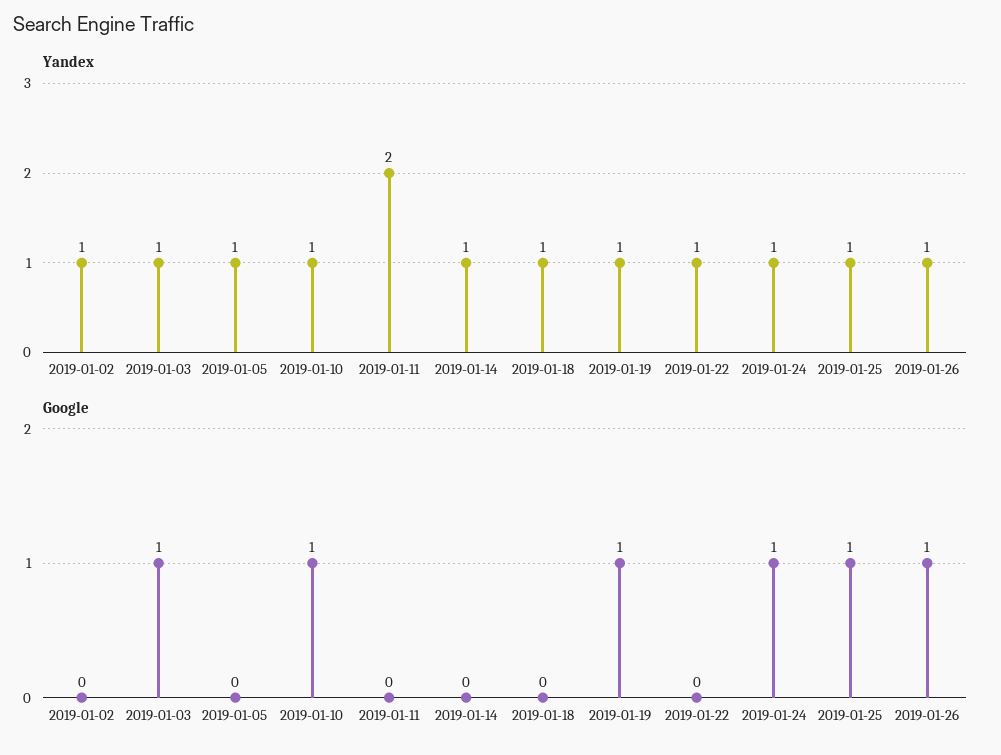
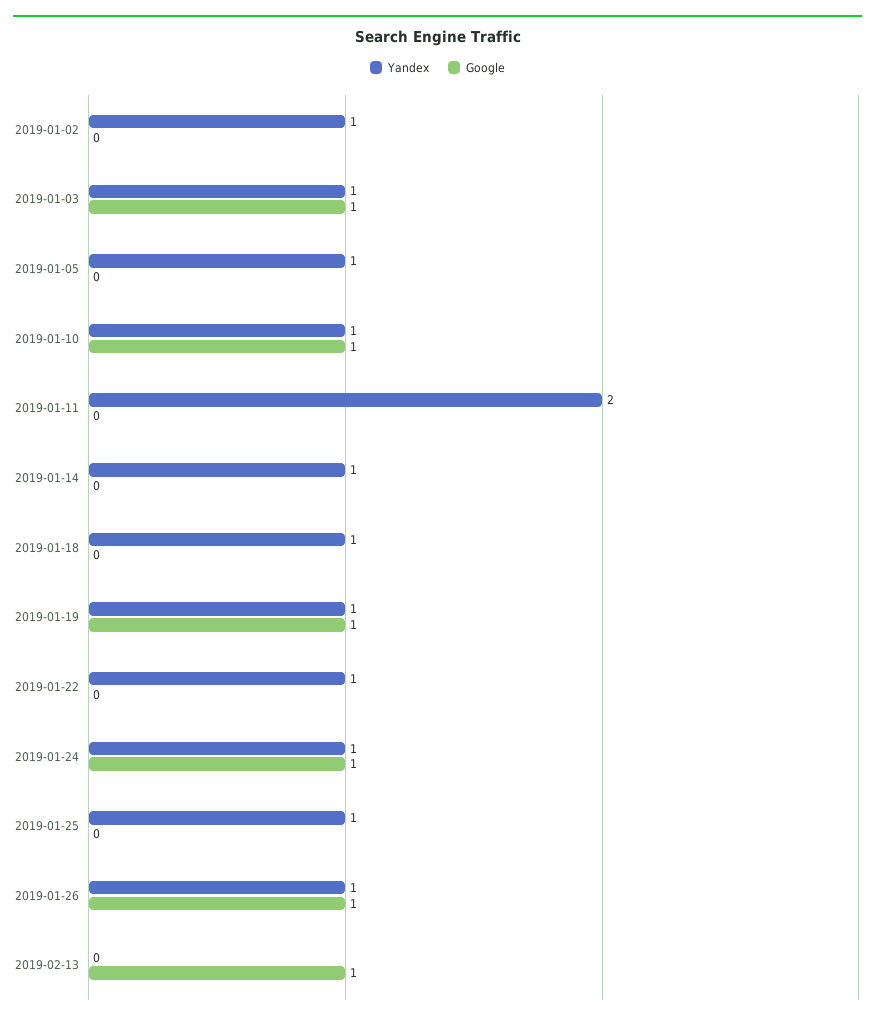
Google, 2019-01-25: 1 -> 0
Yandex, 2019-02-13: none -> 0
Google, 2019-02-13: none -> 1

